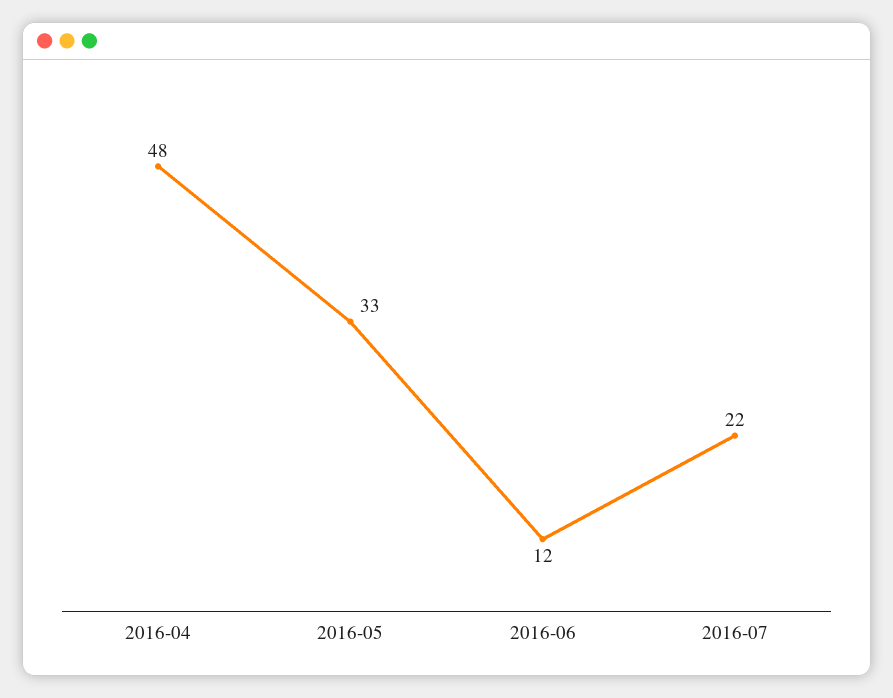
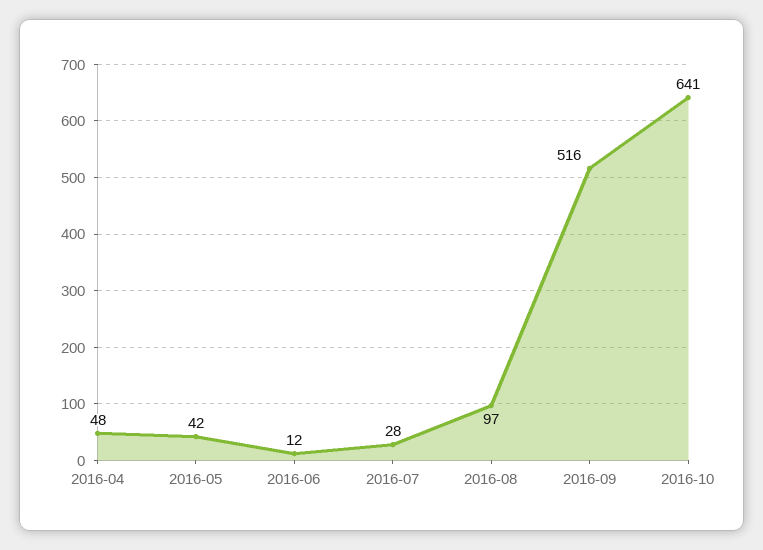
2016-05: 33 -> 42
2016-07: 22 -> 28
2016-08: none -> 97
2016-09: none -> 516
2016-10: none -> 641

